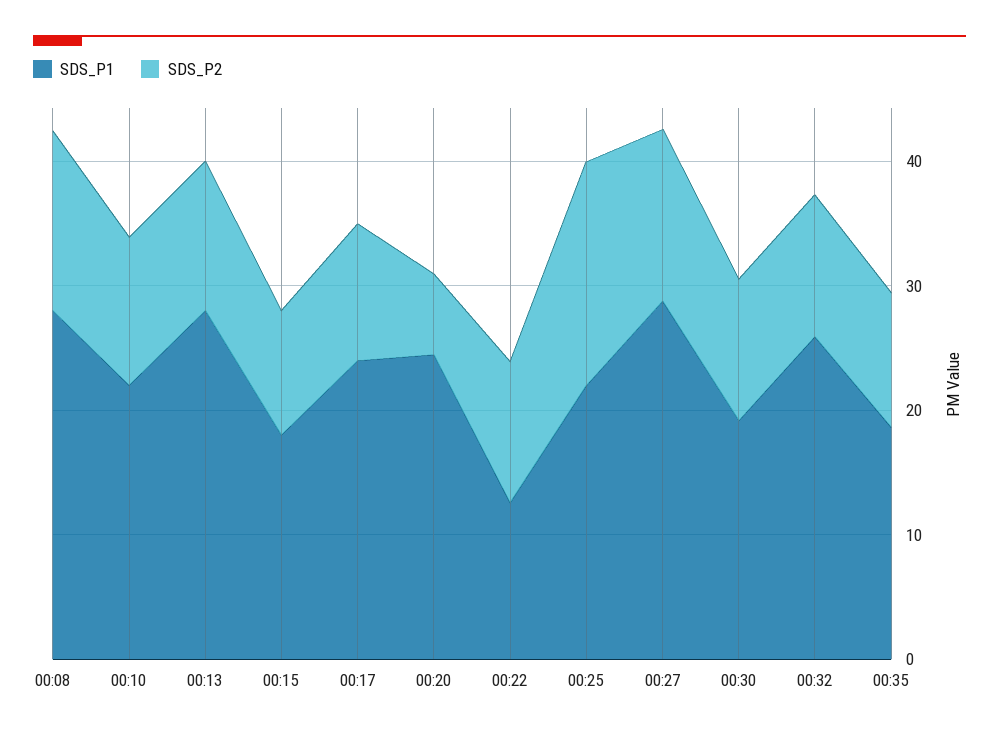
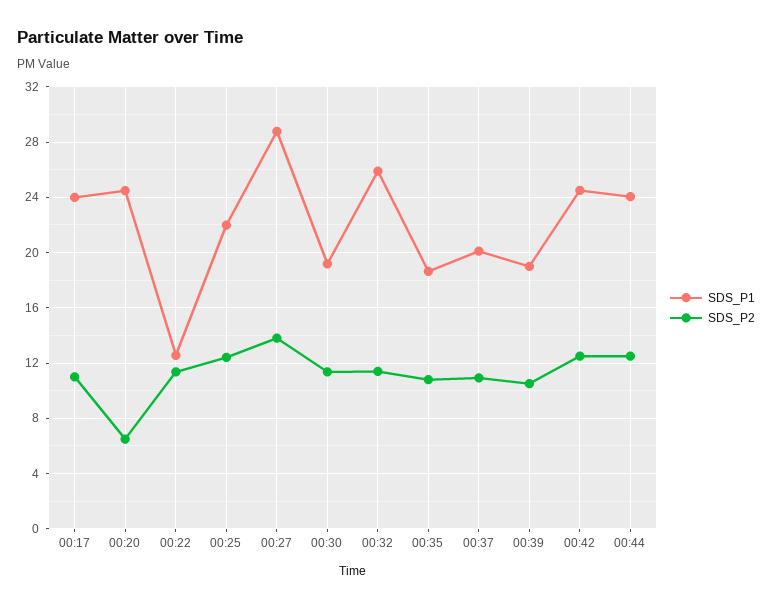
SDS_P1, 00:08: 28 -> none
SDS_P2, 00:08: 14 -> none
SDS_P1, 00:10: 22 -> none
SDS_P2, 00:10: 12 -> none
SDS_P1, 00:13: 28 -> none
SDS_P2, 00:13: 12 -> none
SDS_P1, 00:15: 18 -> none
SDS_P2, 00:15: 10 -> none
SDS_P2, 00:25: 18 -> 12.5
SDS_P1, 00:37: none -> 20
SDS_P2, 00:37: none -> 11
SDS_P1, 00:39: none -> 19
SDS_P2, 00:39: none -> 10.5
SDS_P1, 00:42: none -> 24.5
SDS_P2, 00:42: none -> 12.5
SDS_P1, 00:44: none -> 24
SDS_P2, 00:44: none -> 12.5

